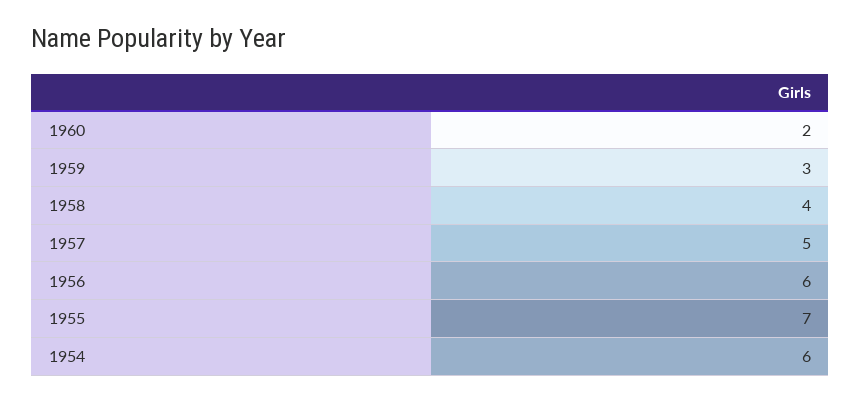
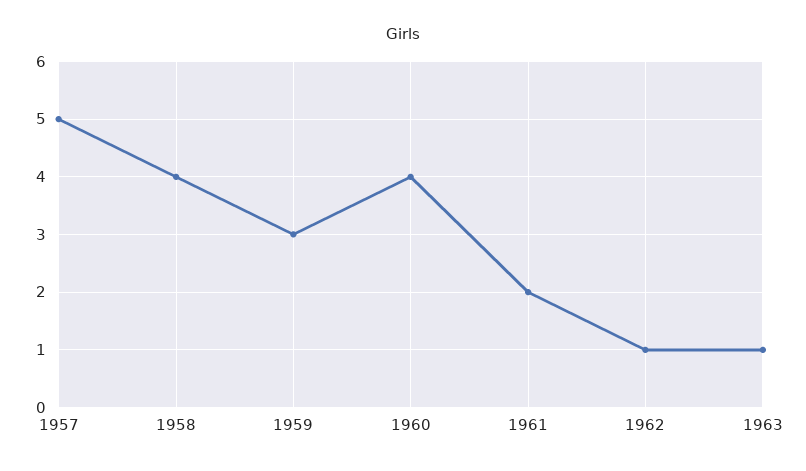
1960: 2 -> 4
1956: 6 -> none
1955: 7 -> none
1954: 6 -> none
1961: none -> 2
1962: none -> 1
1963: none -> 1

